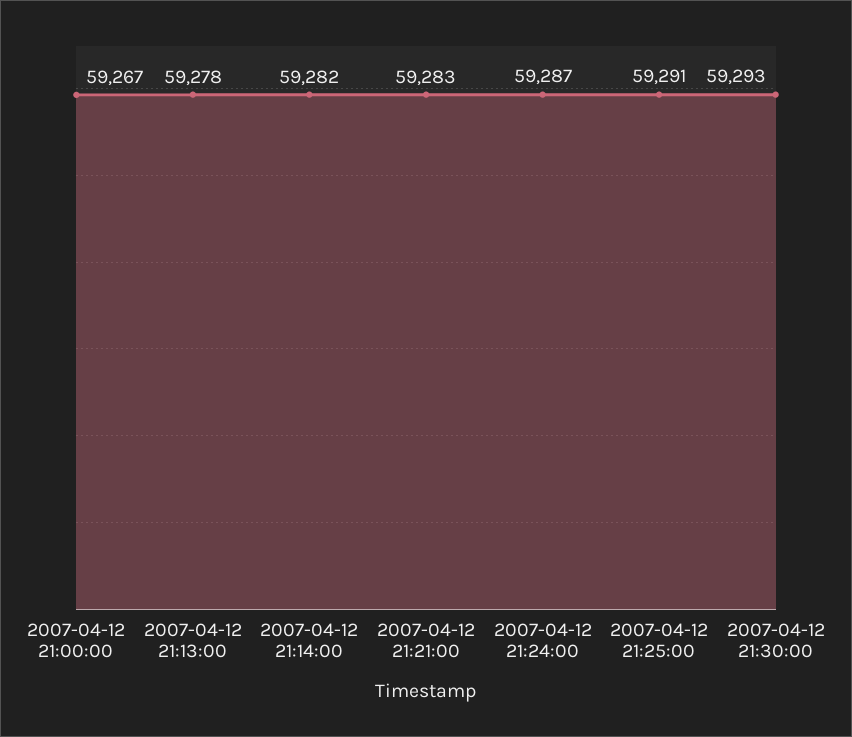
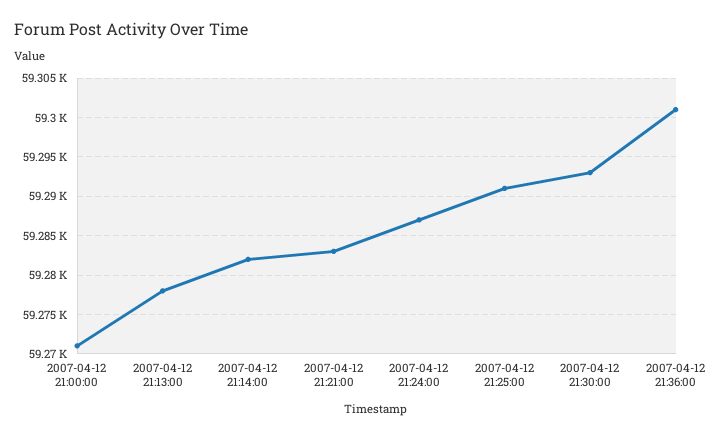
2007-04-12 21:00:00: 59267 -> 59271
2007-04-12 21:36:00: none -> 59301

